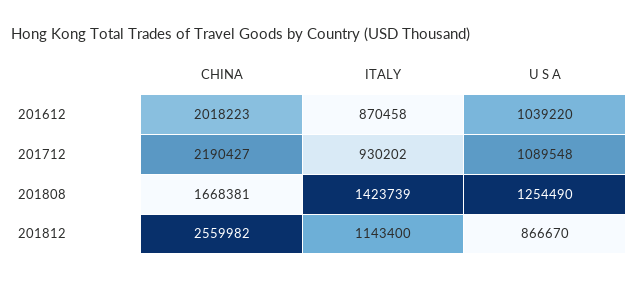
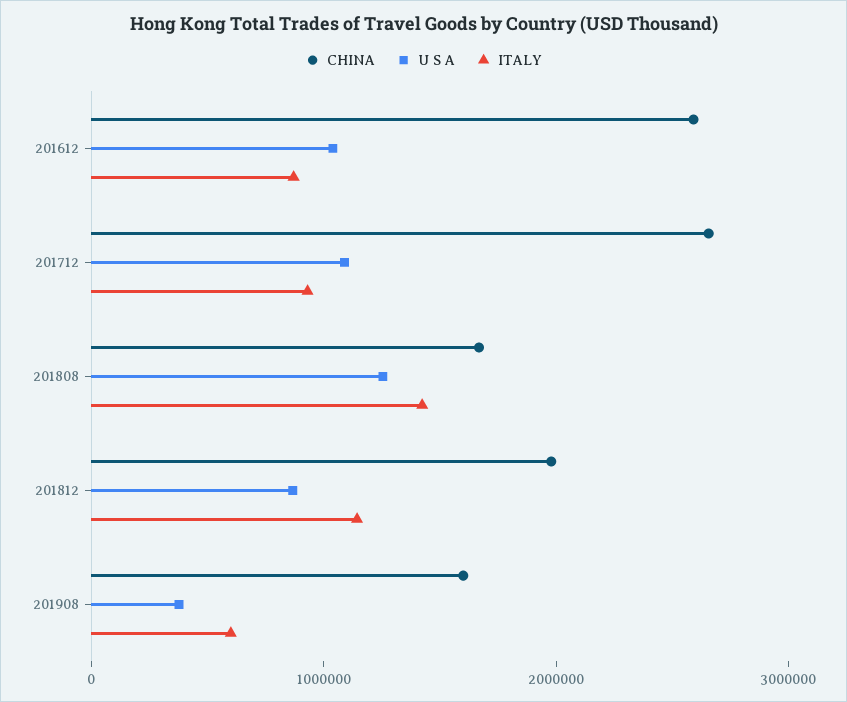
CHINA, 201612: 2018223 -> 2600000
CHINA, 201712: 2190427 -> 2600000
CHINA, 201812: 2559982 -> 2000000
CHINA, 201908: none -> 1600000
U S A, 201908: none -> 400000
ITALY, 201908: none -> 600000

